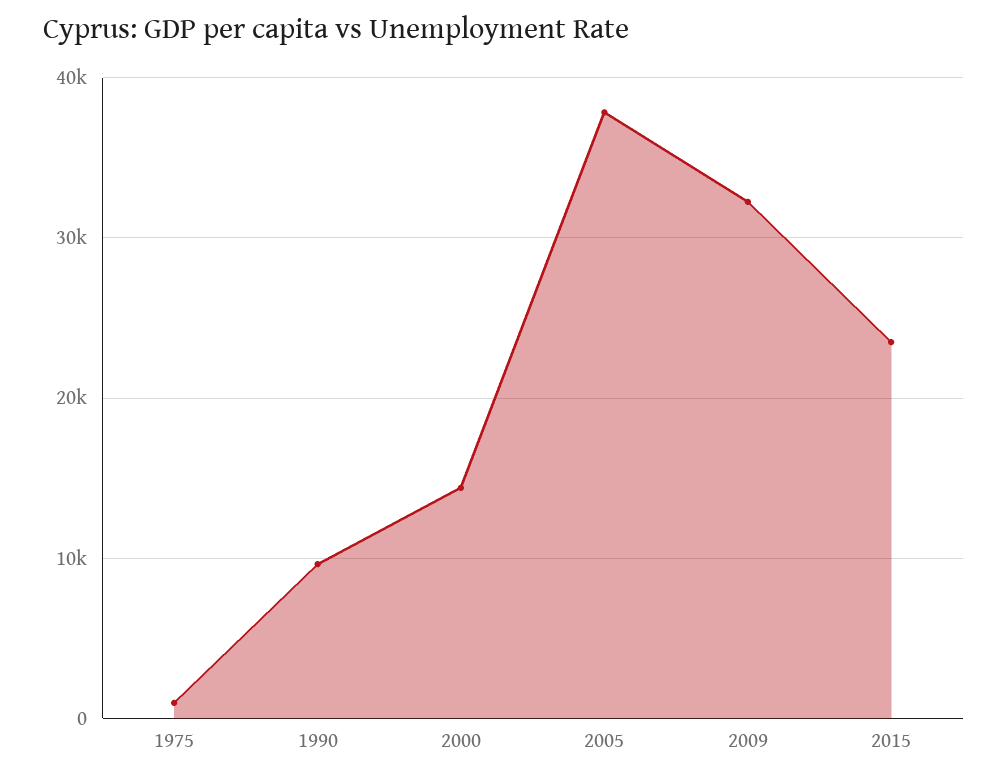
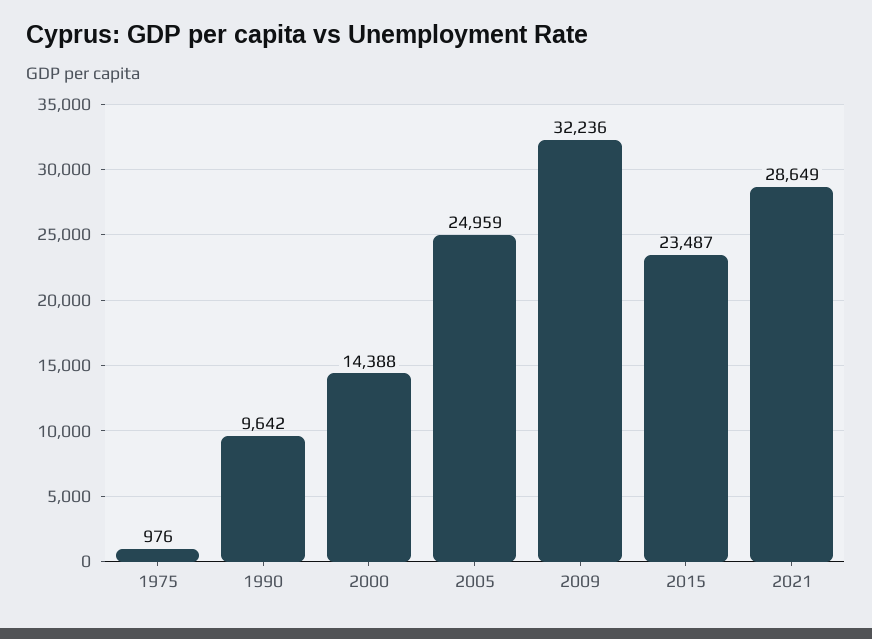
2005: 38000 -> 24959
2021: none -> 28649

